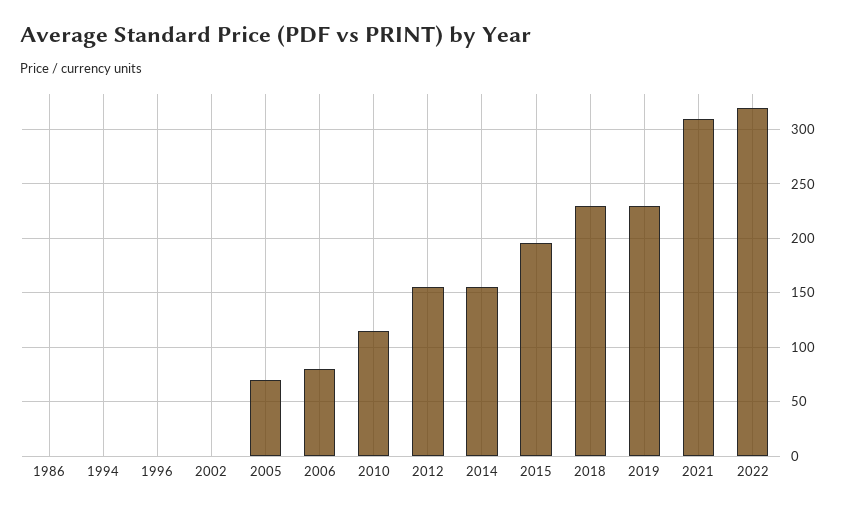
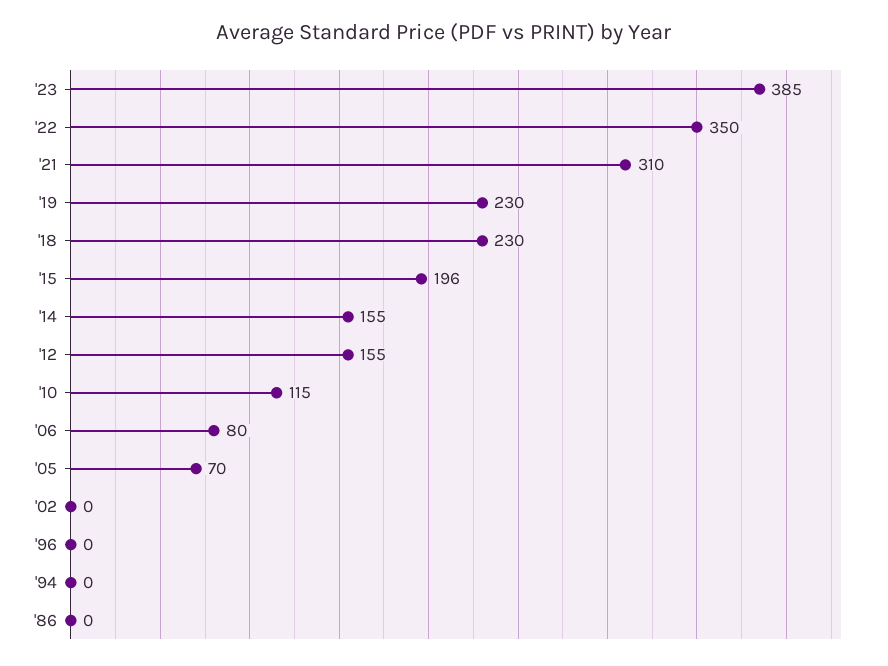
2022: 320 -> 350
'23: none -> 385

